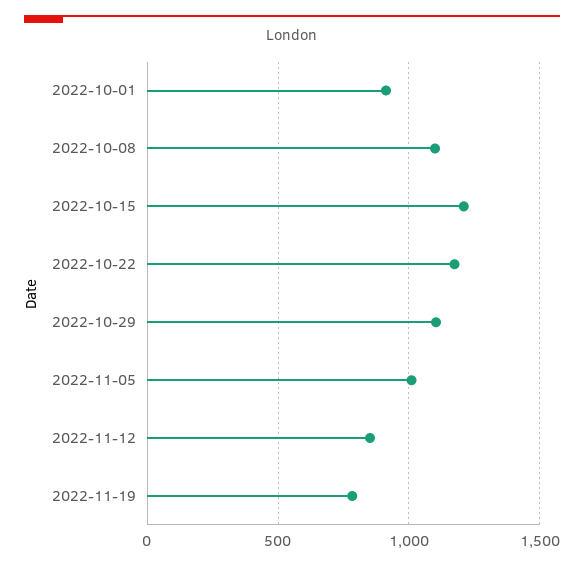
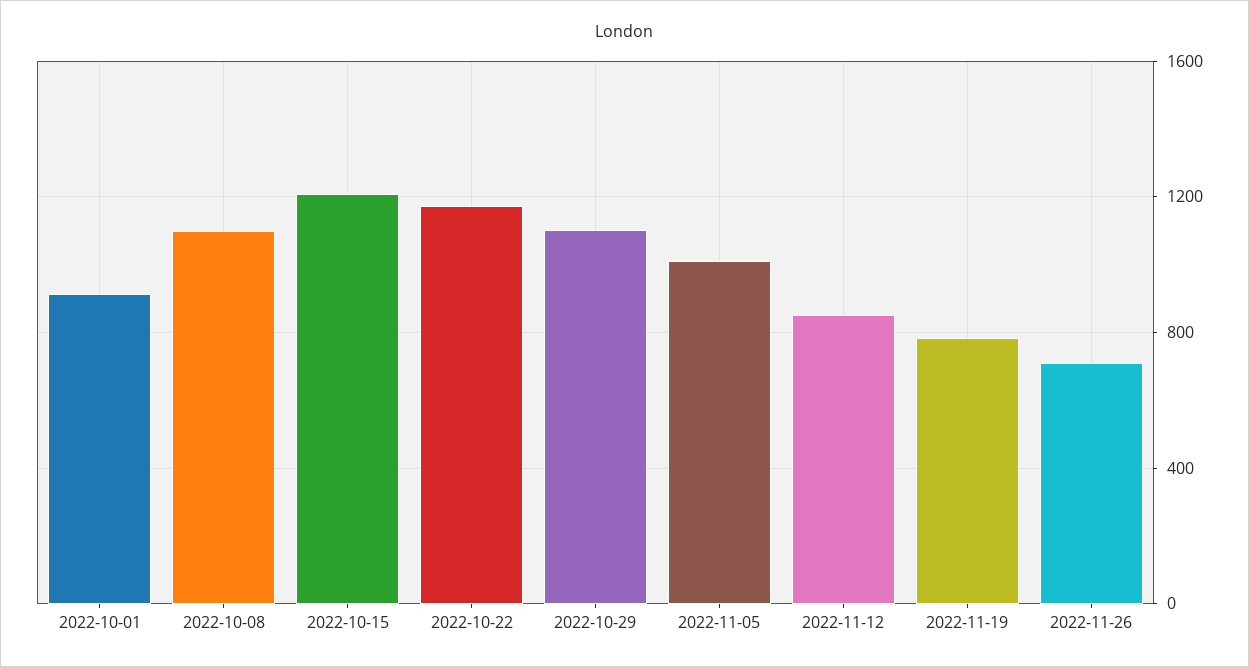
2022-11-26: none -> 700

